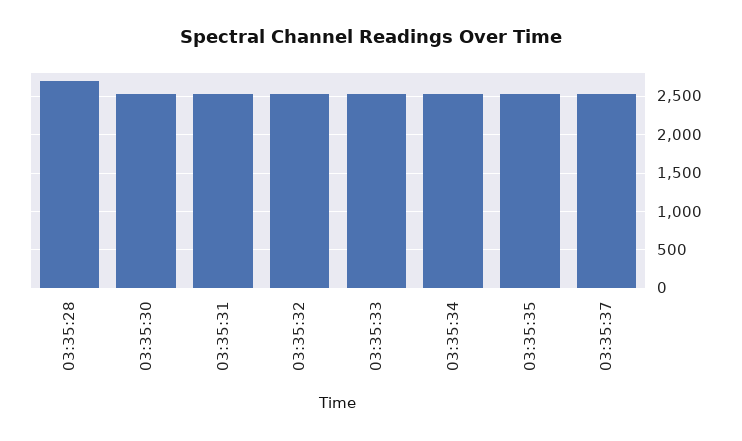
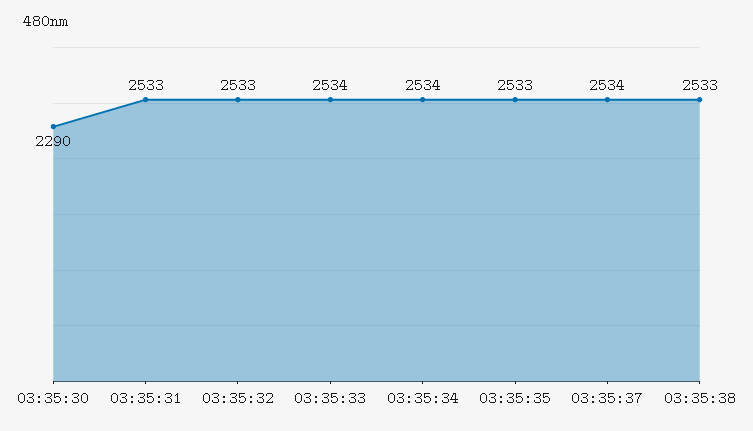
03:35:28: 2700 -> none
03:35:30: 2500 -> 2290
03:35:38: none -> 2533

